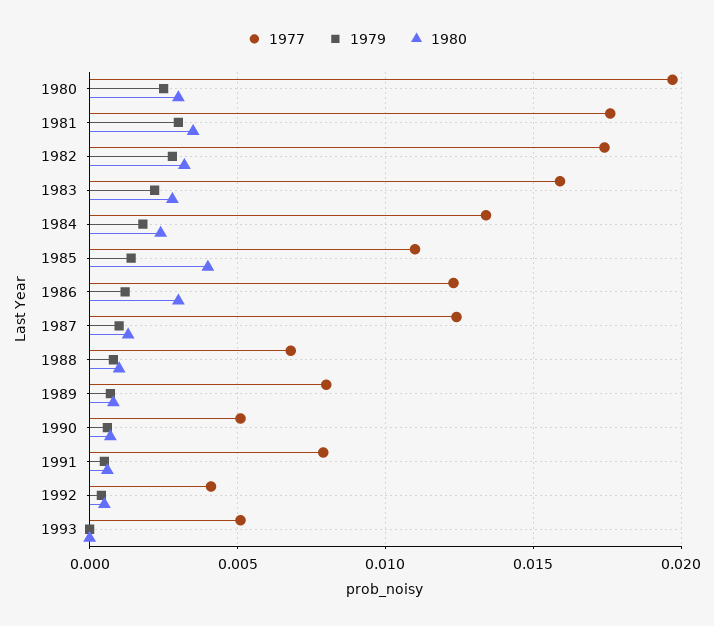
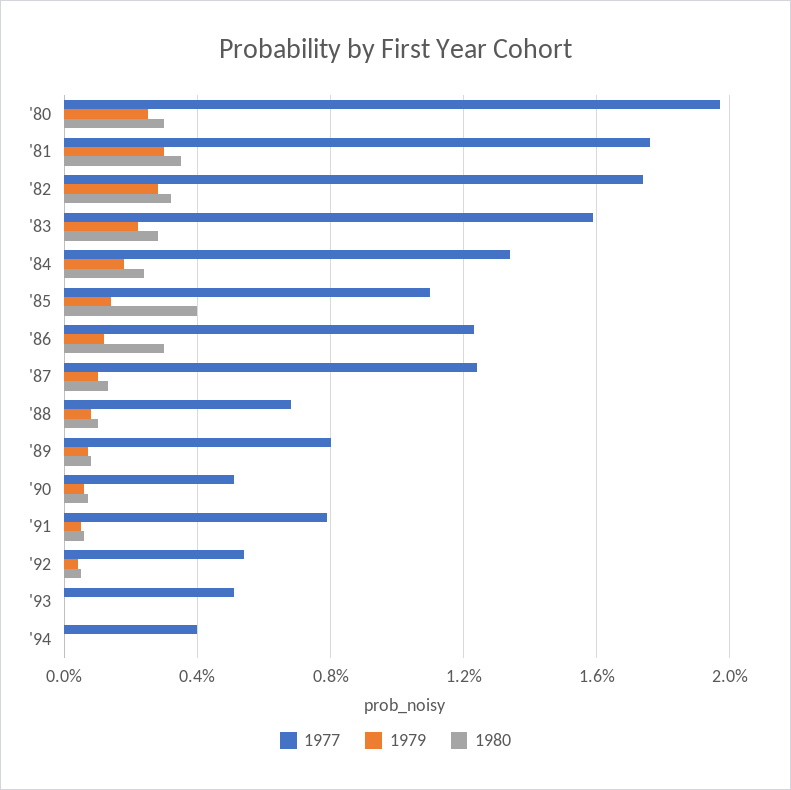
1977, 1992: 0.004 -> 0.0055
1977, '94: none -> 0.004
1979, '94: none -> 0
1980, '94: none -> 0

